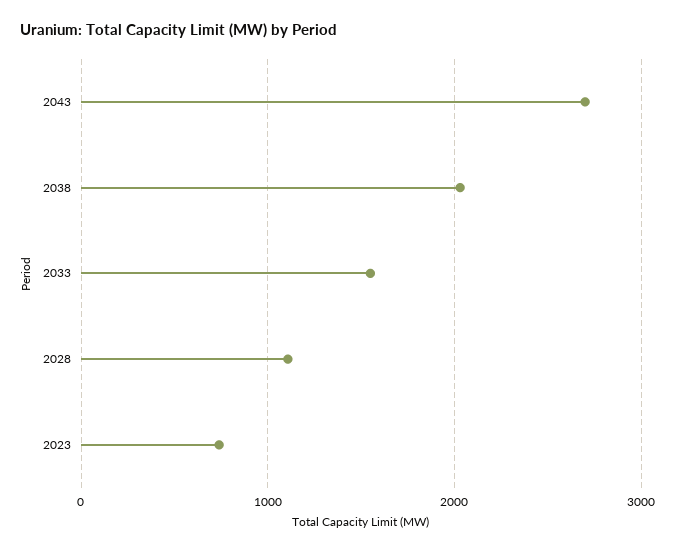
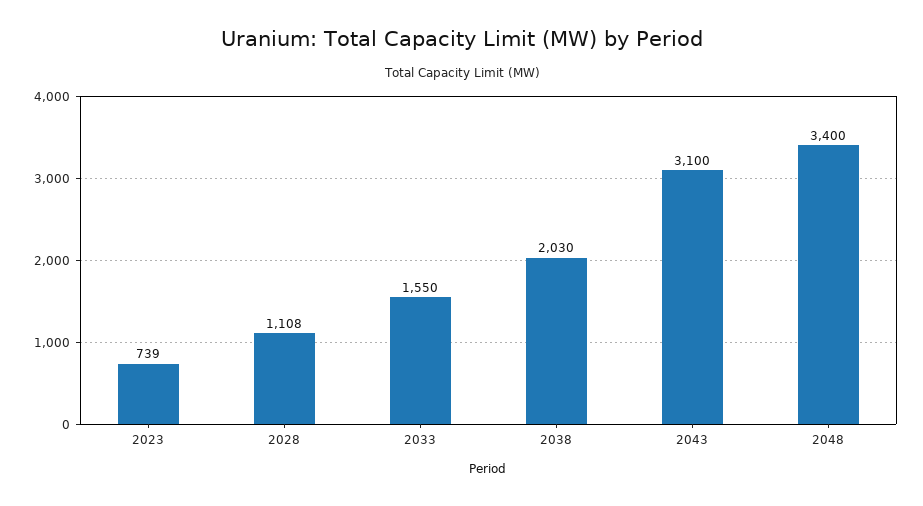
2043: 2700 -> 3100
2048: none -> 3400

